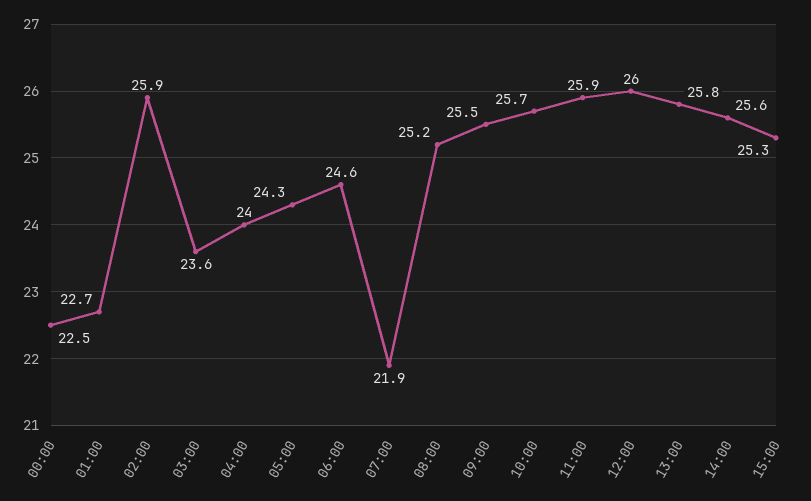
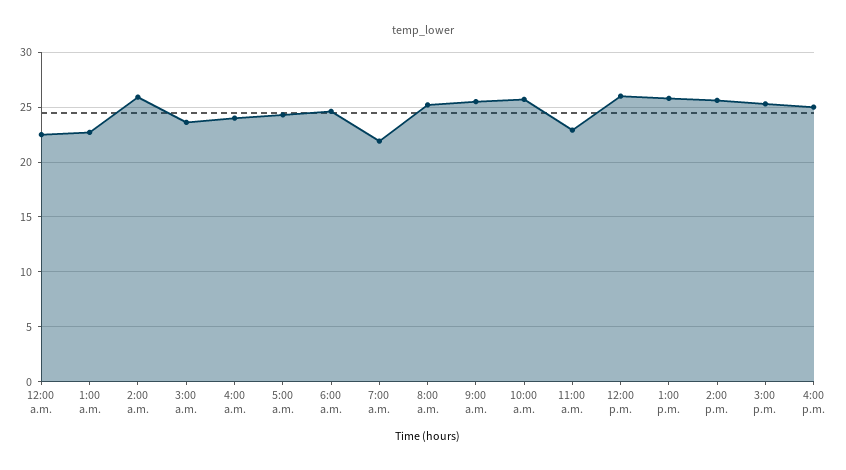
11:00: 25.9 -> 23
4:00 p.m.: none -> 25

